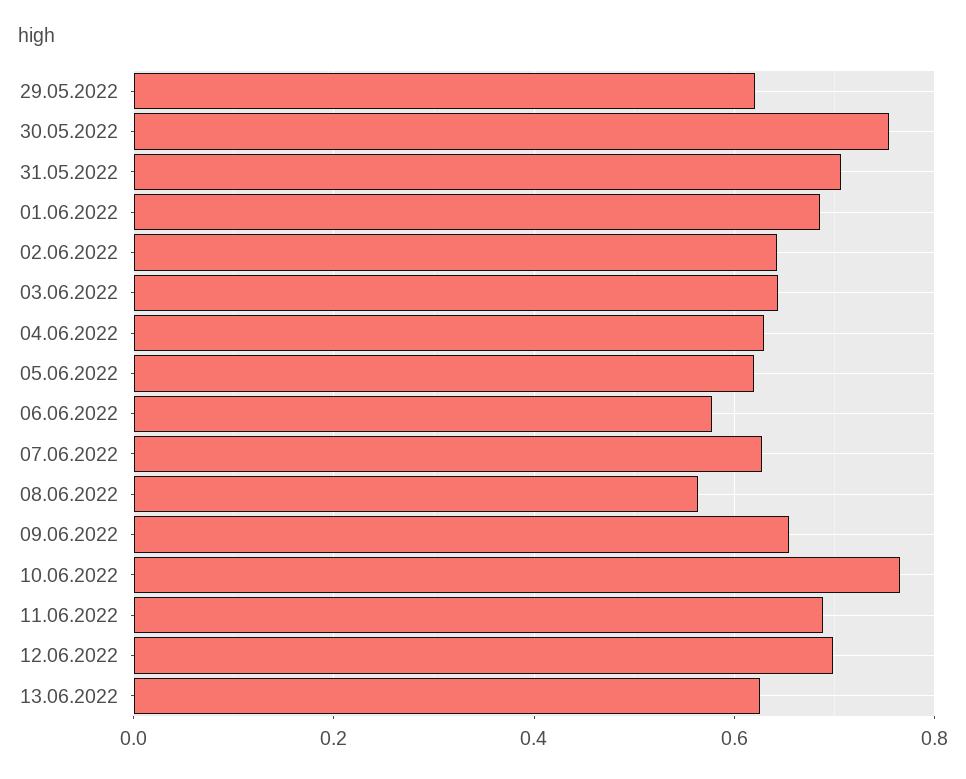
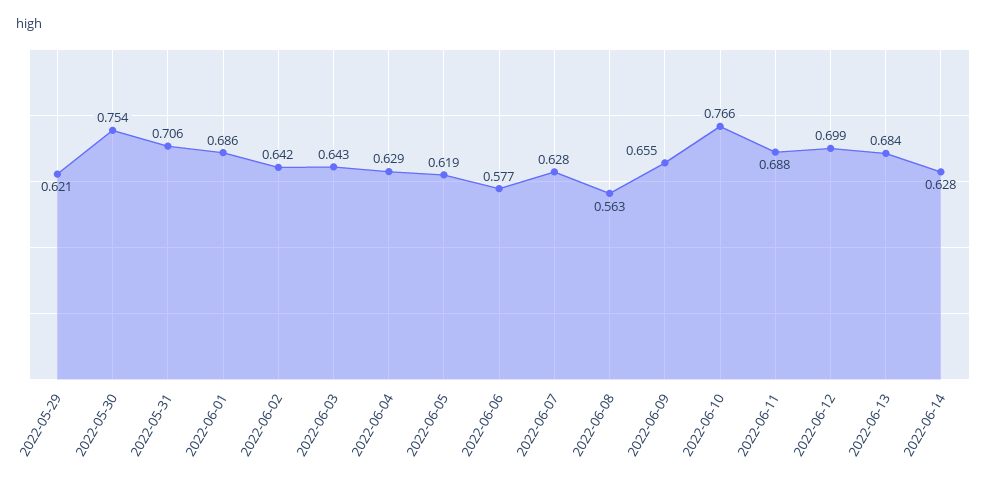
13.06.2022: 0.62 -> 0.684
2022-06-14: none -> 0.628

